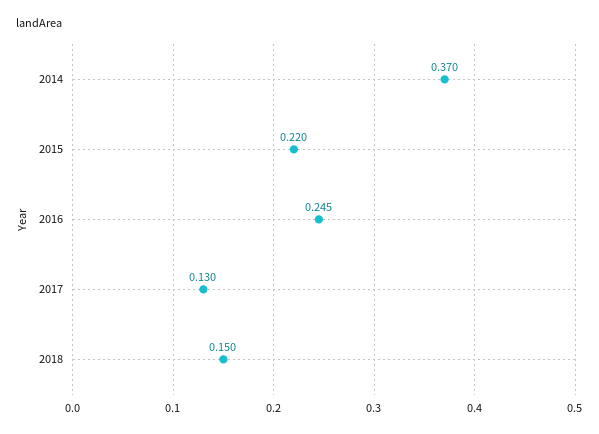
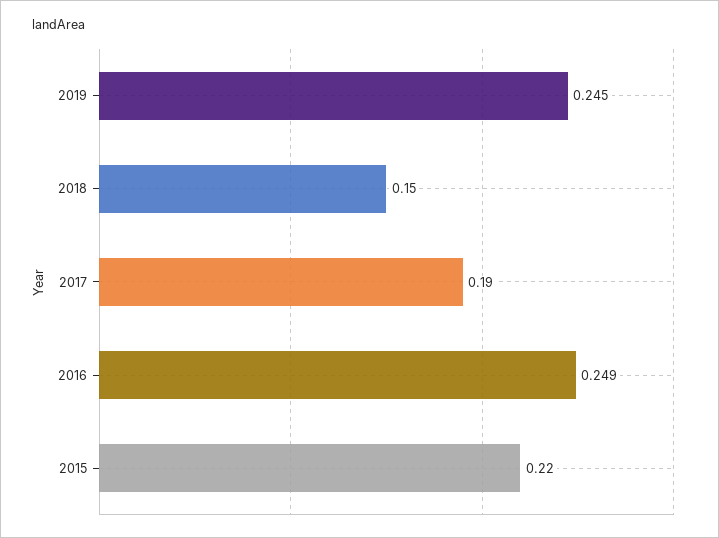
2014: 0.37 -> none
2016: 0.245 -> 0.249
2017: 0.13 -> 0.19
2019: none -> 0.245

